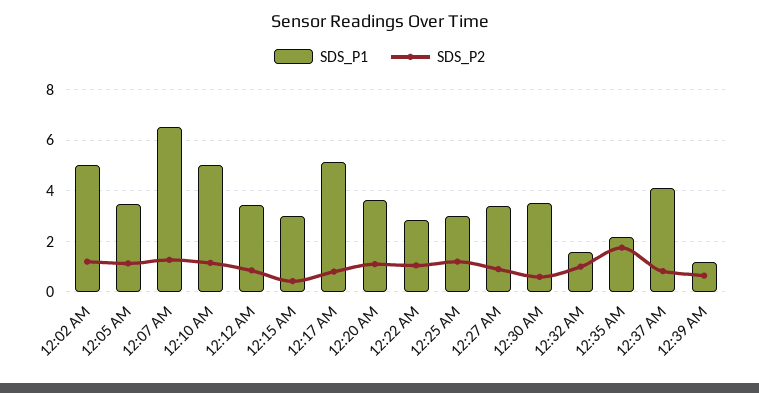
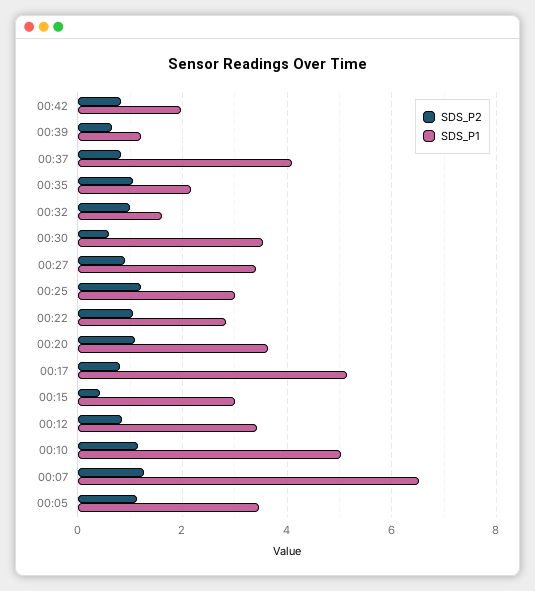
SDS_P1, 12:02 AM: 5 -> none
SDS_P2, 12:02 AM: 1.25 -> none
SDS_P2, 12:35 AM: 1.75 -> 1
SDS_P2, 00:42: none -> 0.8
SDS_P1, 00:42: none -> 2

